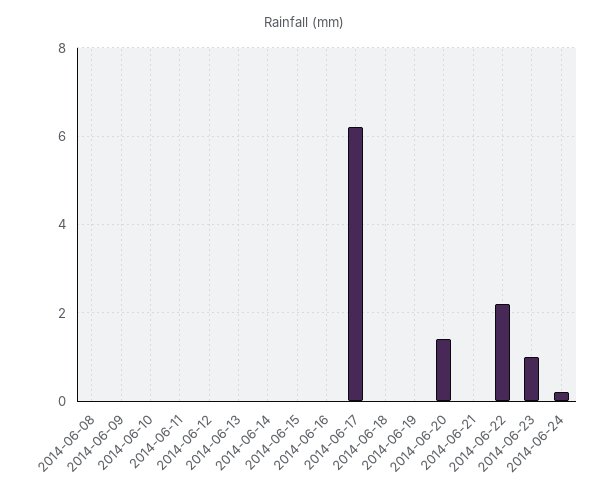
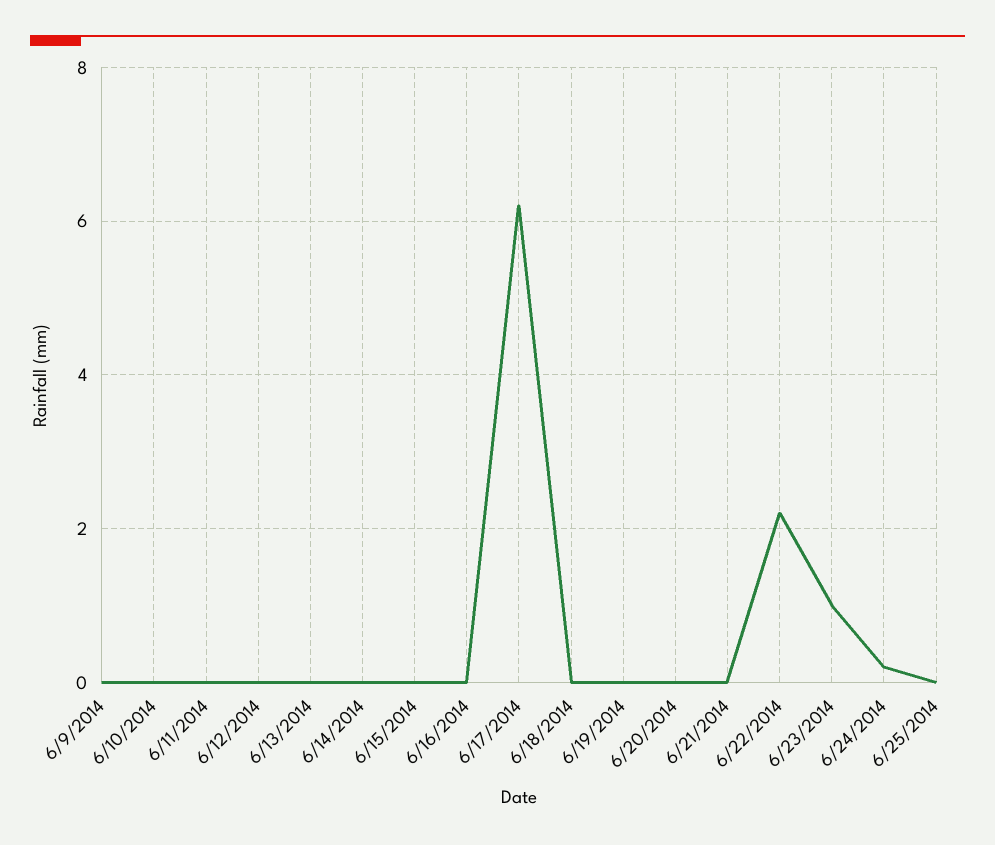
2014-06-08: 0 -> none
2014-06-20: 1.5 -> 0
6/25/2014: none -> 0

